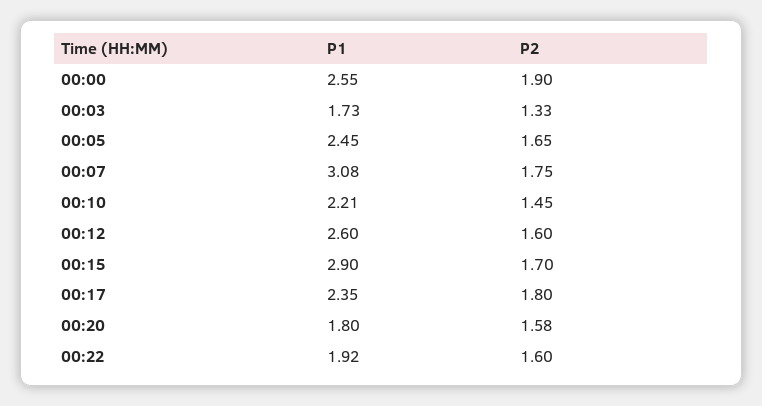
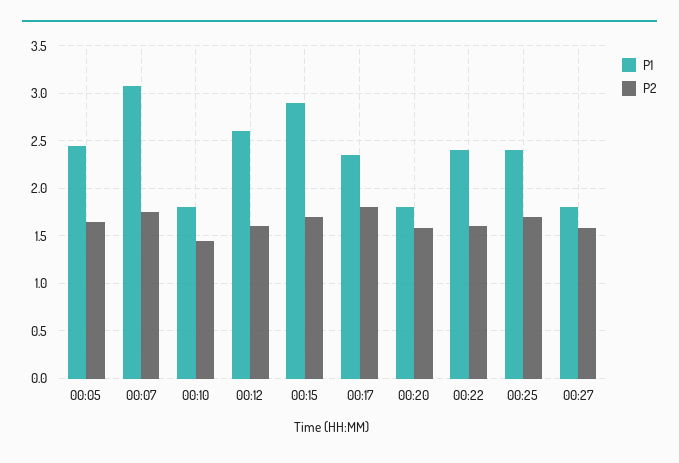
P1, 00:00: 2.55 -> none
P2, 00:00: 1.9 -> none
P1, 00:03: 1.73 -> none
P2, 00:03: 1.33 -> none
P1, 00:10: 2.21 -> 1.8
P1, 00:22: 1.92 -> 2.4
P1, 00:25: none -> 2.4
P2, 00:25: none -> 1.7
P1, 00:27: none -> 1.8
P2, 00:27: none -> 1.6

